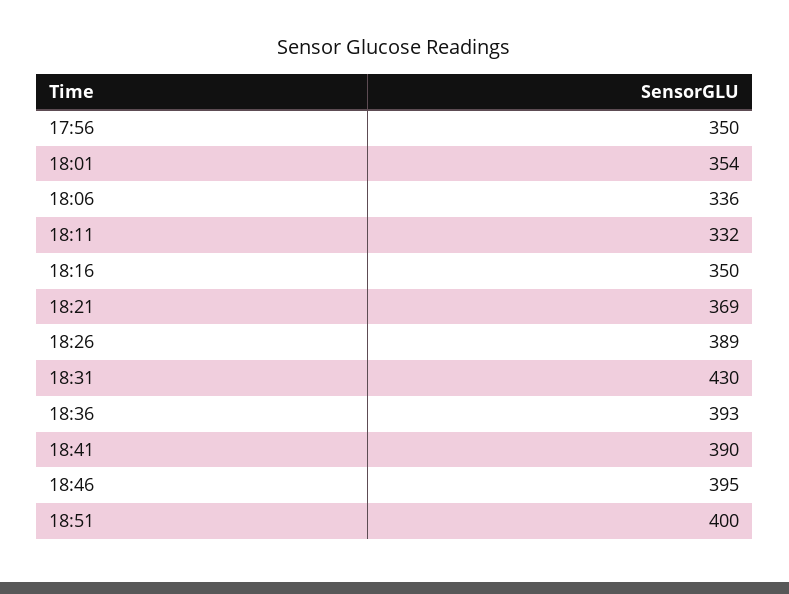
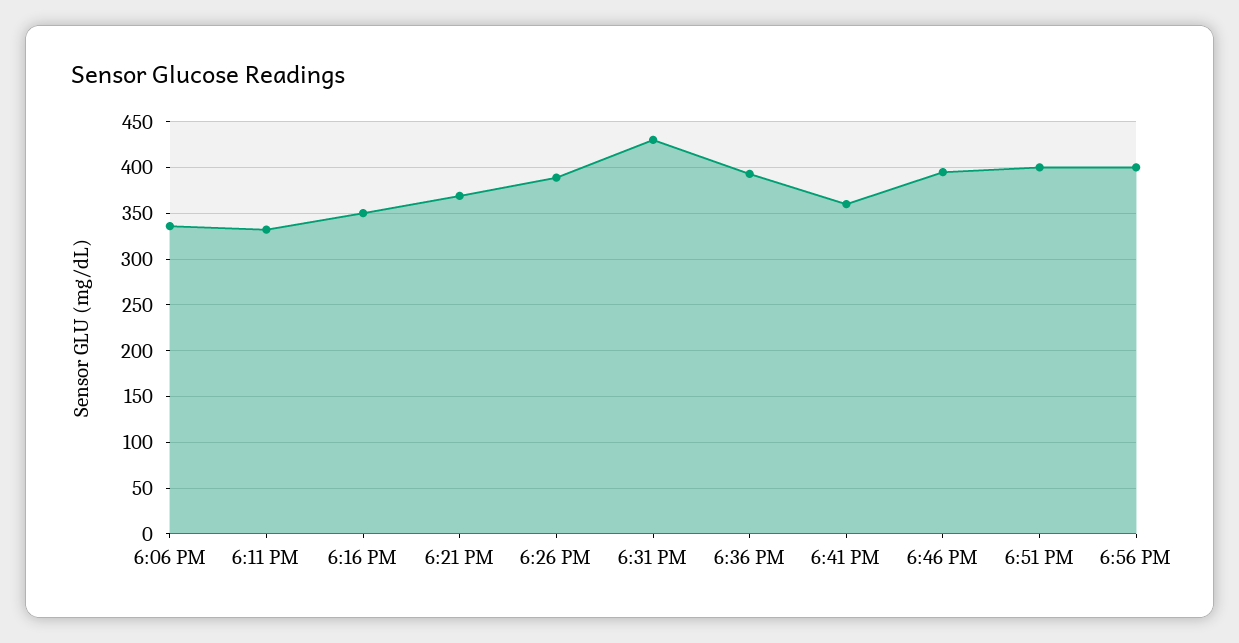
17:56: 350 -> none
18:01: 354 -> none
18:41: 390 -> 360
6:56 PM: none -> 400

